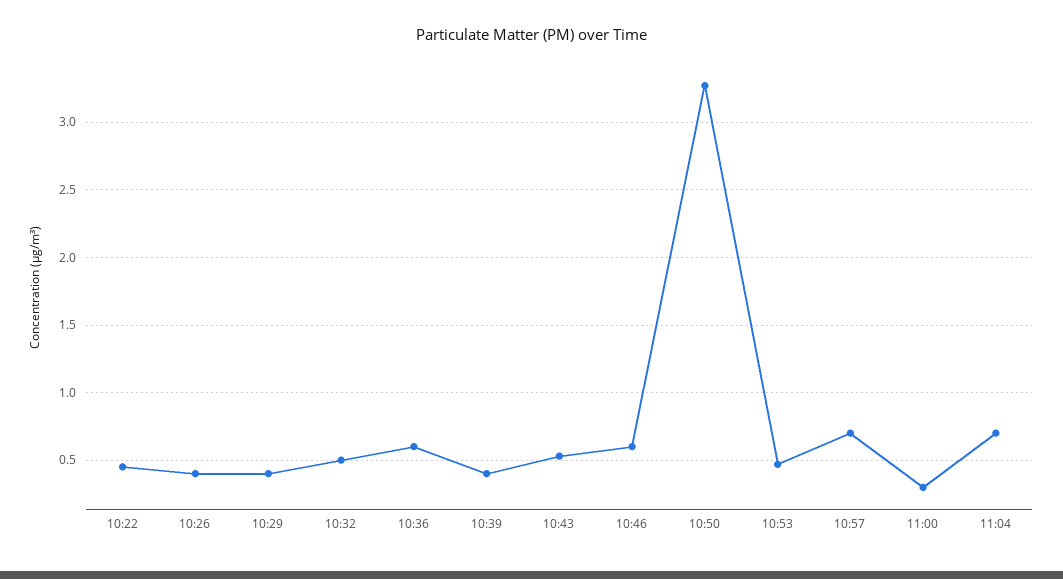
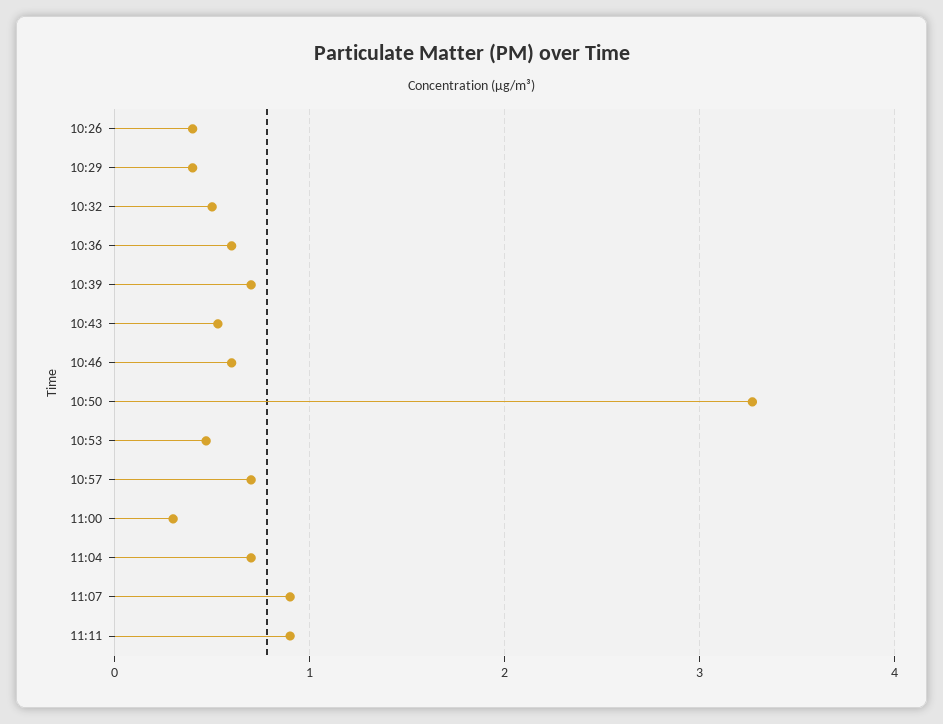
10:22: 0.45 -> none
10:39: 0.4 -> 0.7
11:07: none -> 0.9
11:11: none -> 0.9

